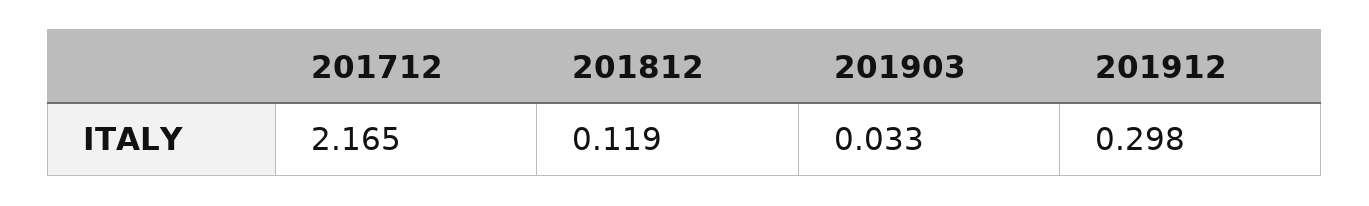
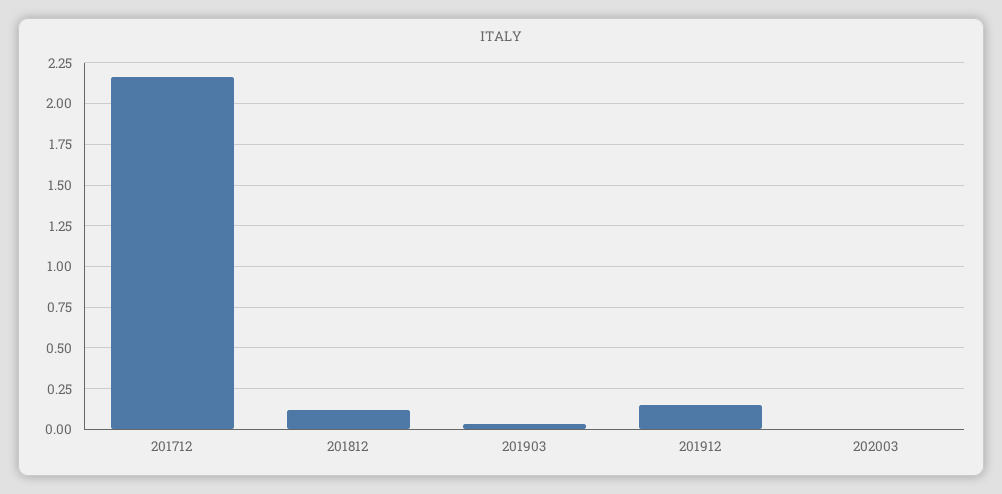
201912: 0.298 -> 0.15
202003: none -> 0

